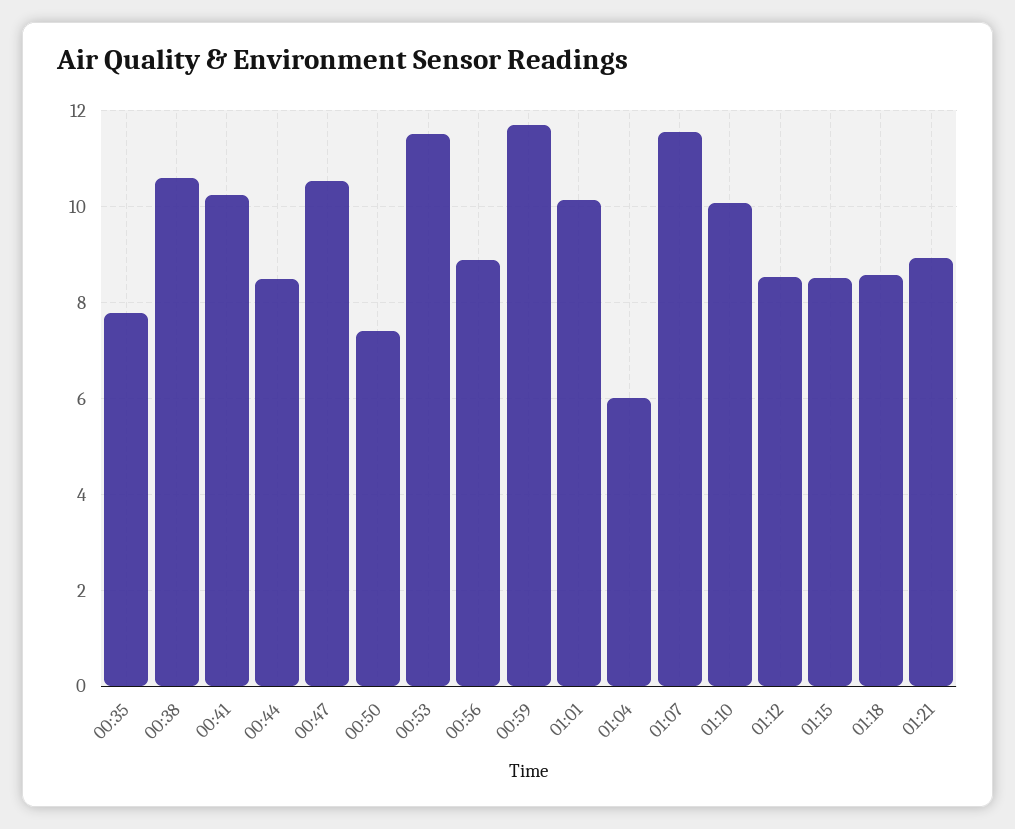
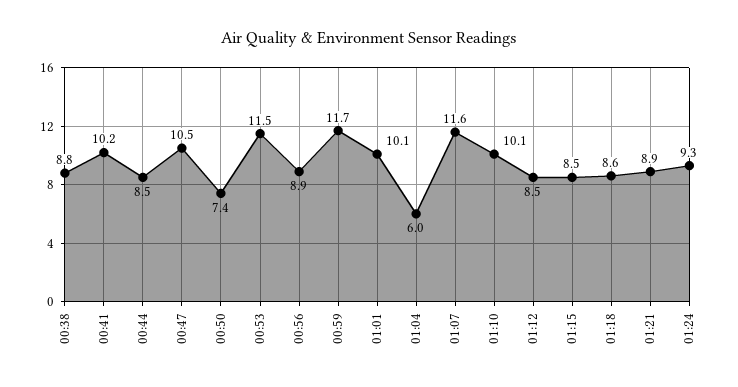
00:35: 7.8 -> none
00:38: 10.6 -> 8.8
01:24: none -> 9.3

